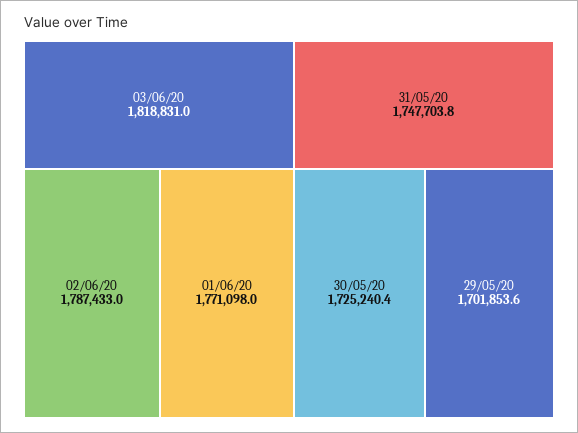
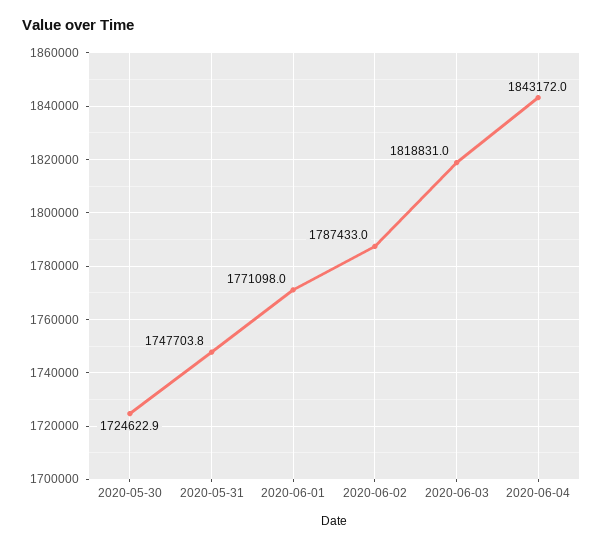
30/05/20: 1725240.4 -> 1724622.9
29/05/20: 1701853.6 -> none
2020-06-04: none -> 1843172

